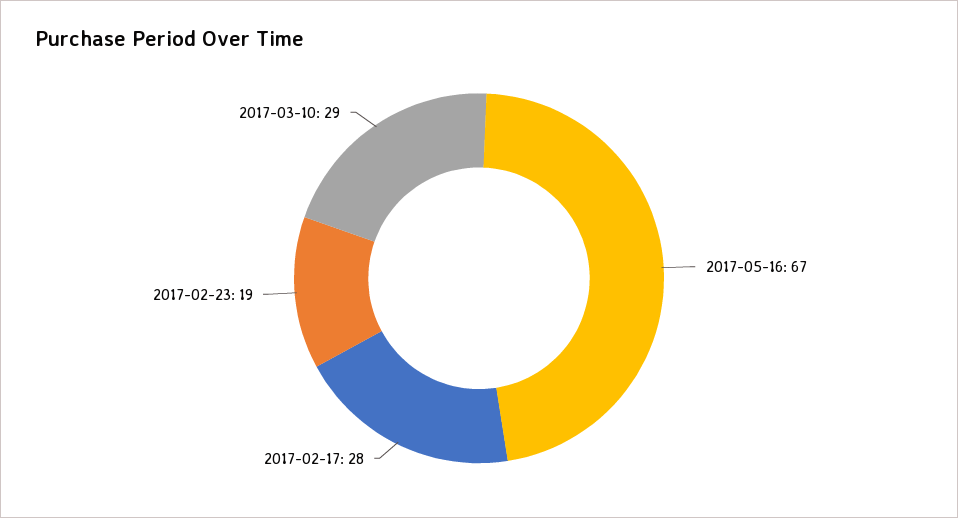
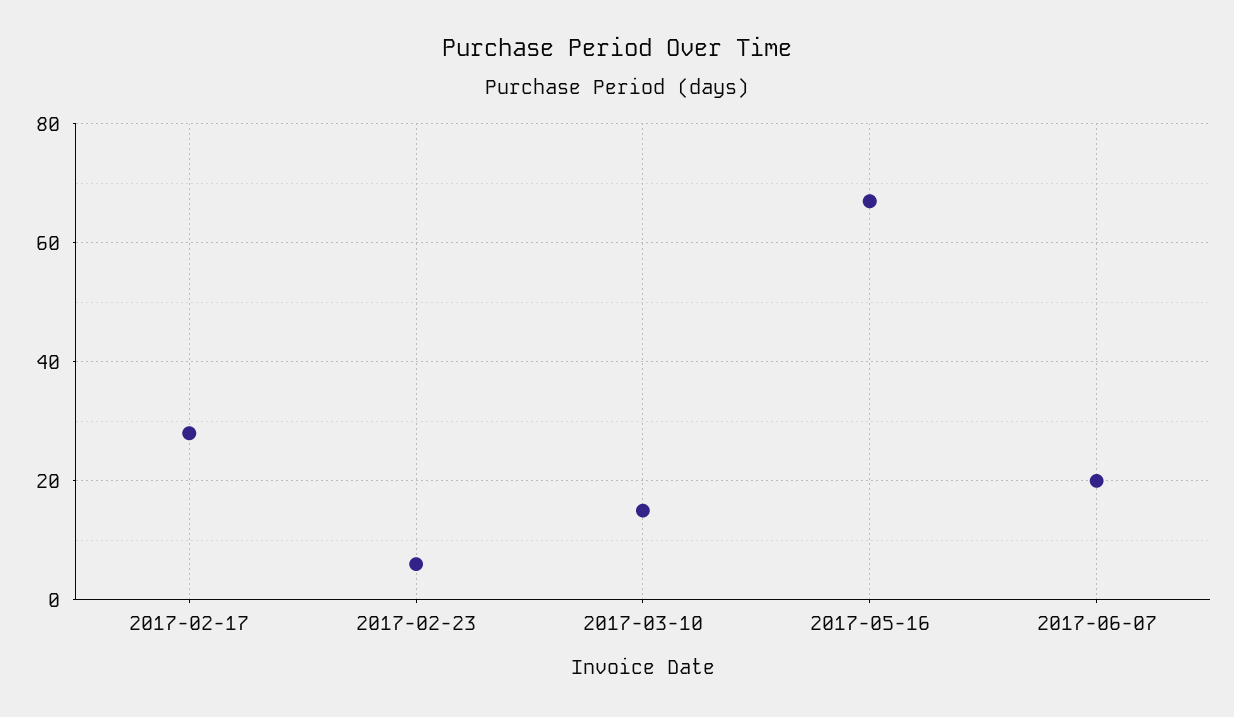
2017-02-23: 19 -> 5
2017-03-10: 29 -> 15
2017-06-07: none -> 20

